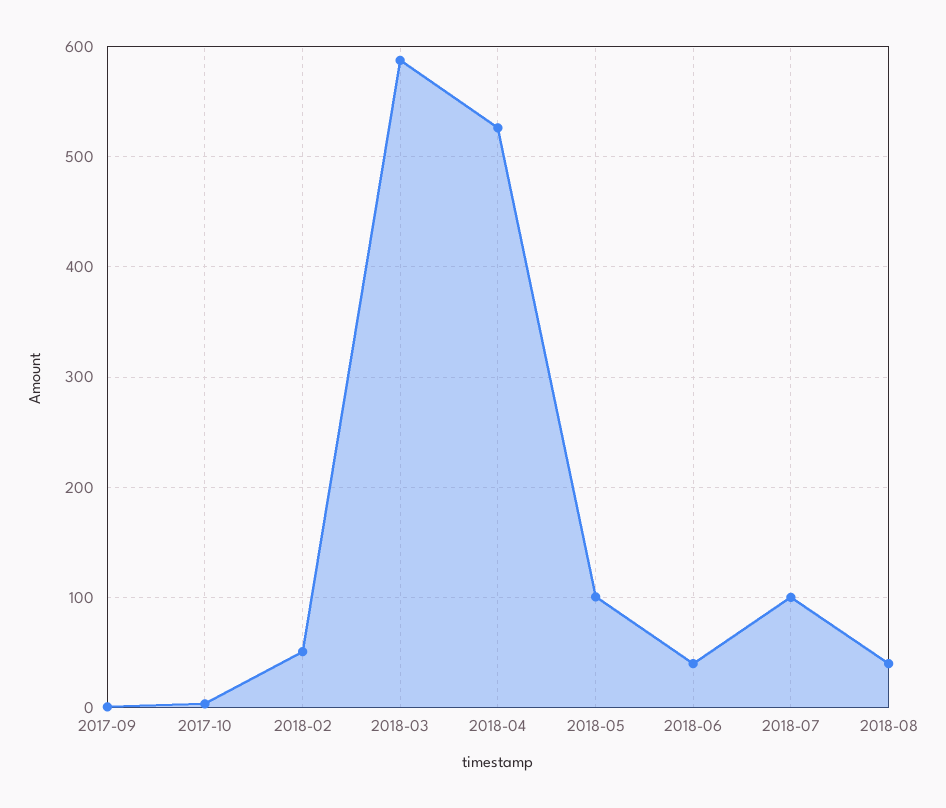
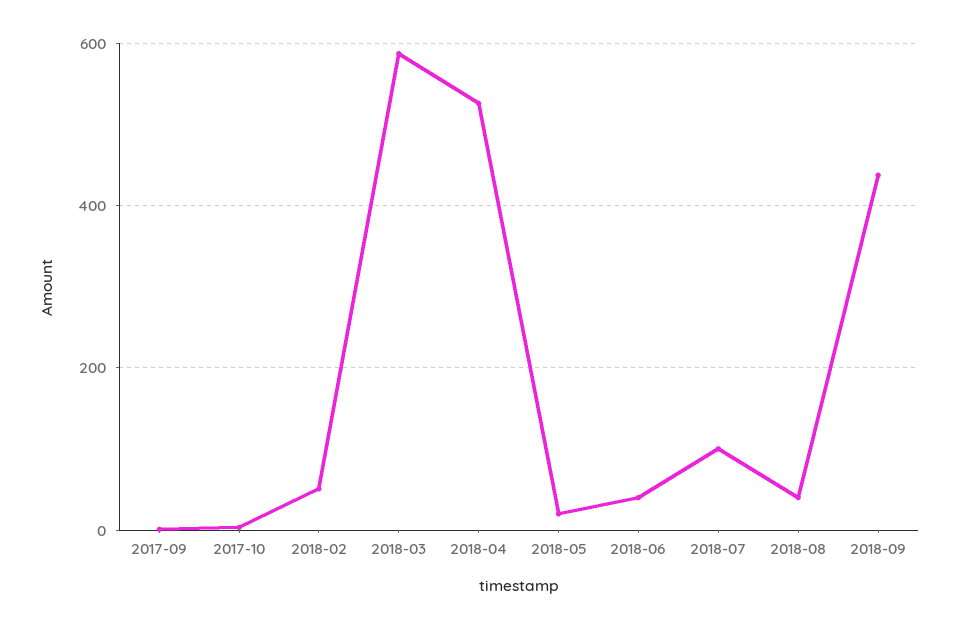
2018-05: 100 -> 20
2018-09: none -> 440

